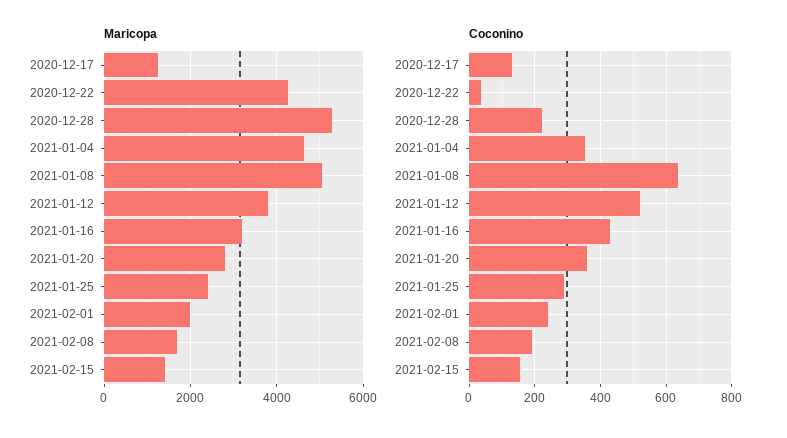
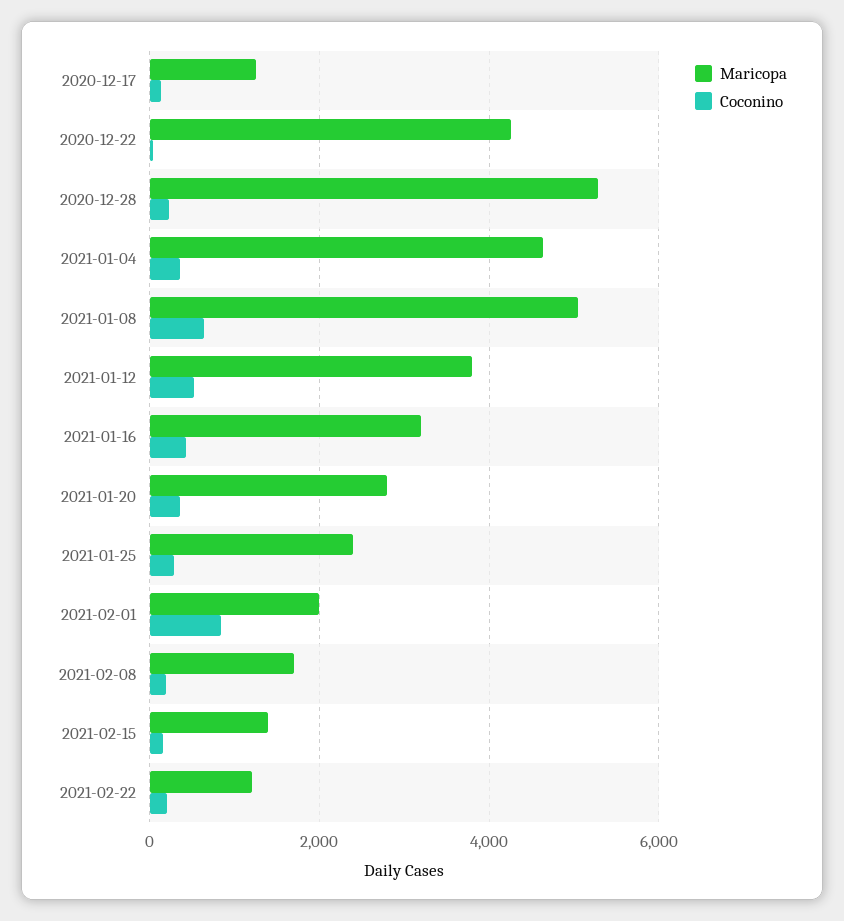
Coconino, 2021-02-01: 240 -> 800
Maricopa, 2021-02-22: none -> 1200
Coconino, 2021-02-22: none -> 200

